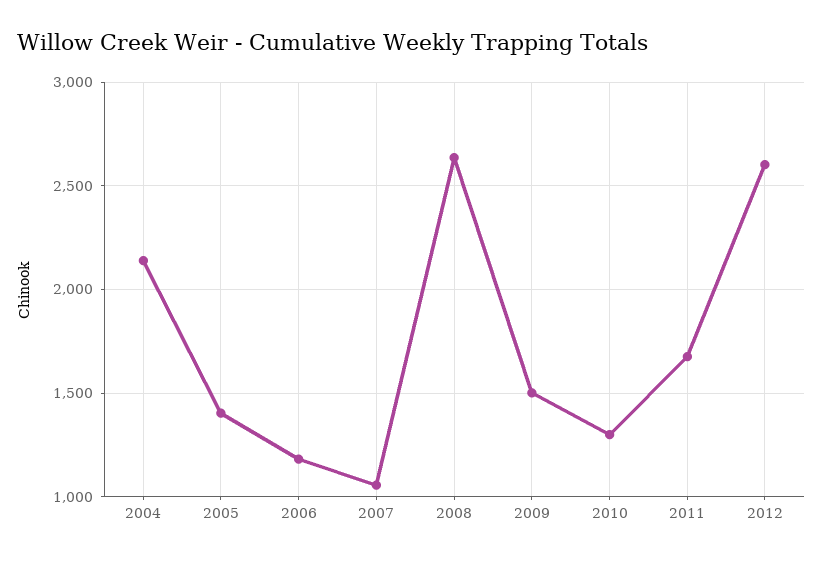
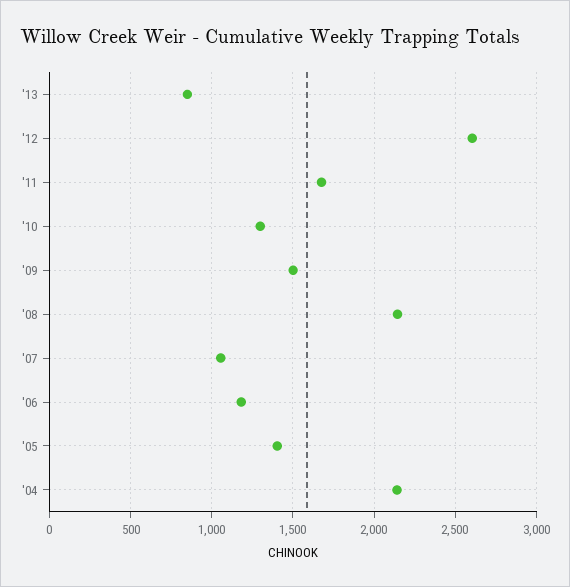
2008: 2650 -> 2150
'13: none -> 850

